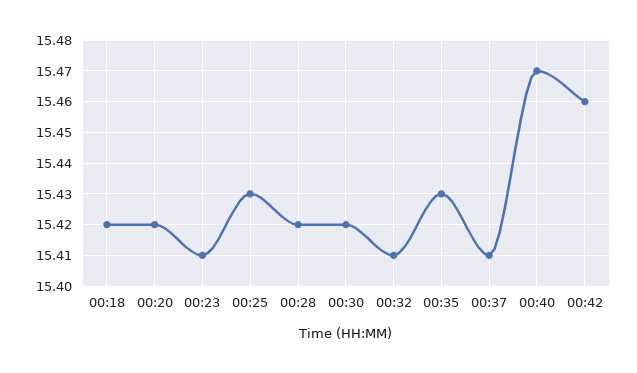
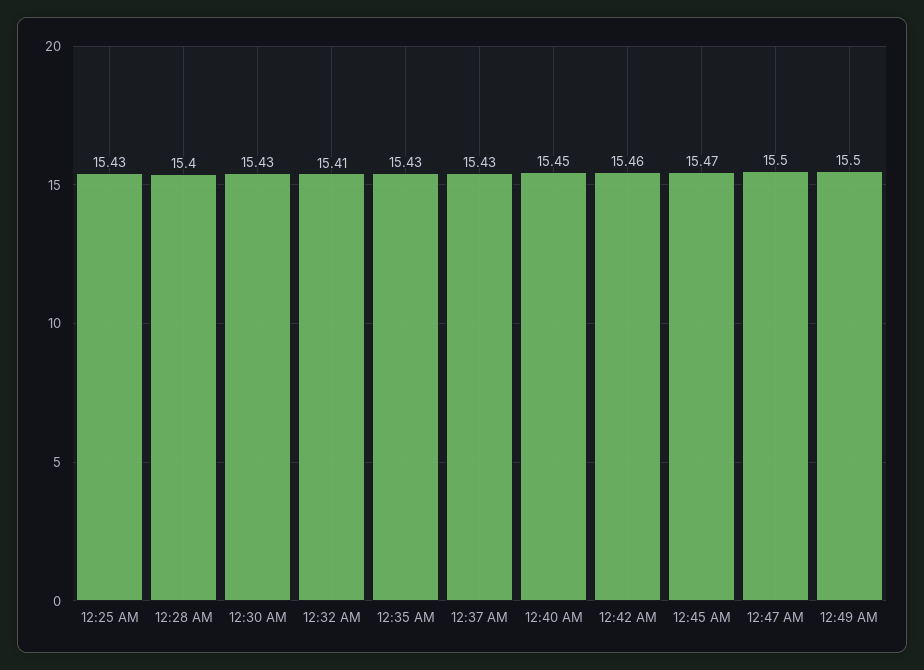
00:18: 15.42 -> none
00:20: 15.42 -> none
00:23: 15.41 -> none
00:28: 15.42 -> 15.4
00:30: 15.42 -> 15.43
00:37: 15.41 -> 15.43
00:40: 15.47 -> 15.45
12:45 AM: none -> 15.47
12:47 AM: none -> 15.5
12:49 AM: none -> 15.5

